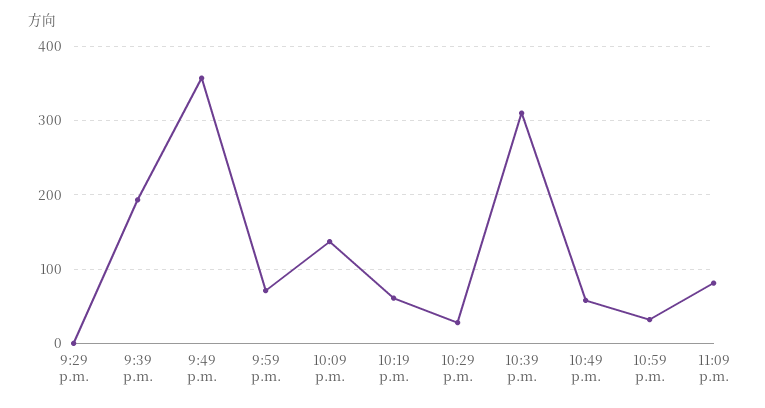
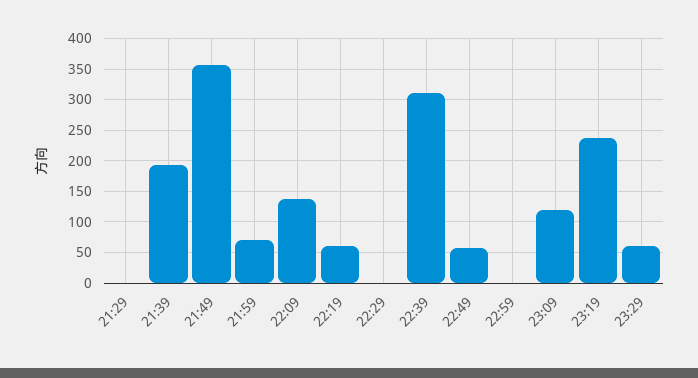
10:29 p.m.: 30 -> 0
10:59 p.m.: 30 -> 0
11:09 p.m.: 80 -> 120
23:19: none -> 240
23:29: none -> 60

